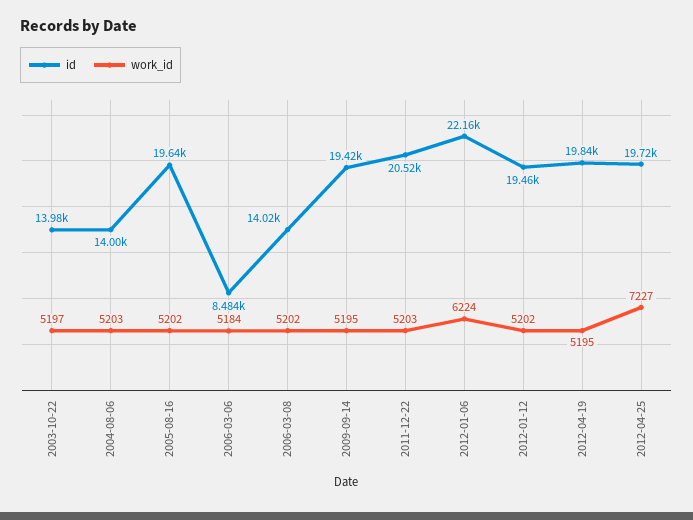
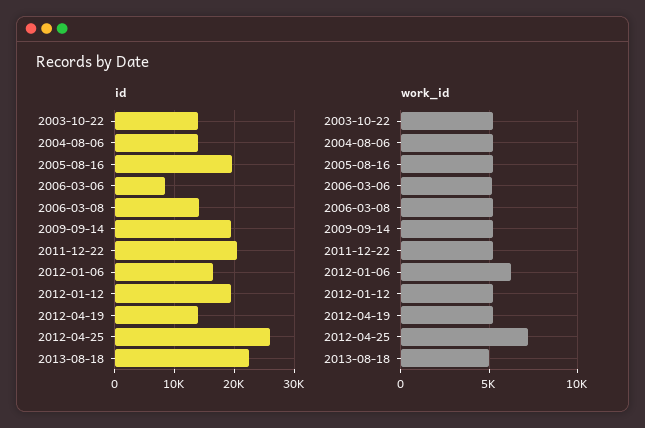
id, 2012-01-06: 22160 -> 16000
id, 2012-04-19: 19840 -> 14000
id, 2012-04-25: 19720 -> 26000
id, 2013-08-18: none -> 22000
work_id, 2013-08-18: none -> 5000

